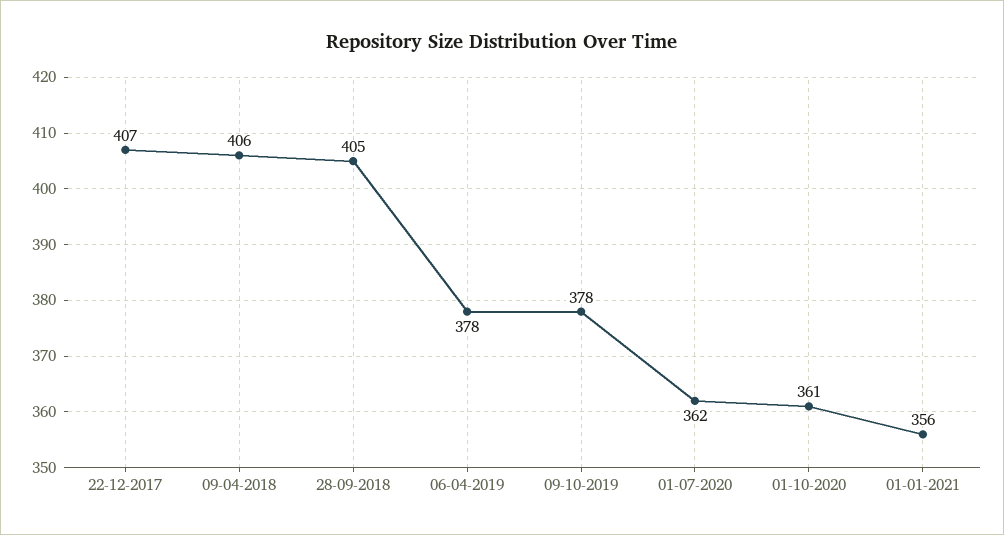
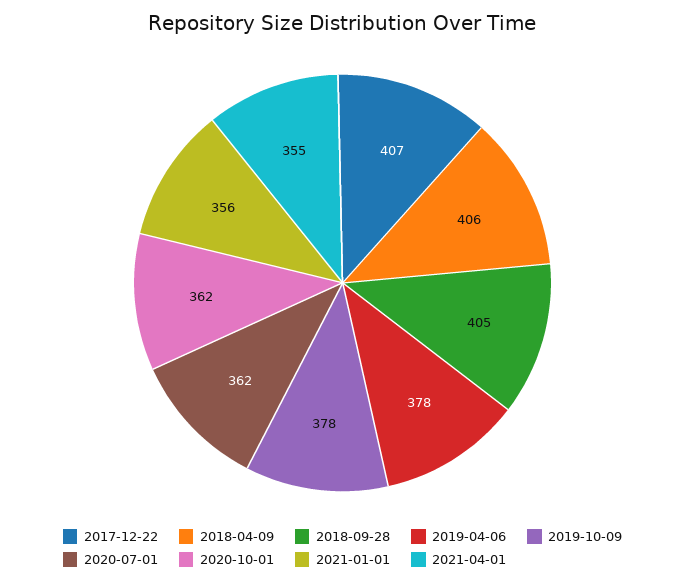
01-10-2020: 361 -> 362
2021-04-01: none -> 355

